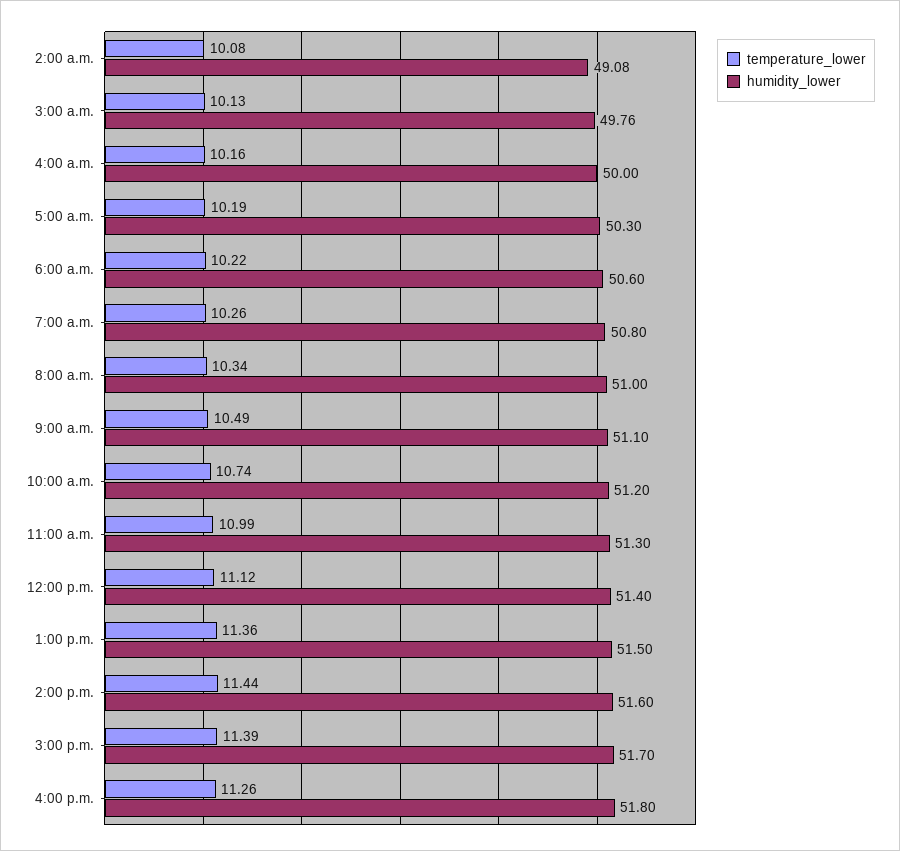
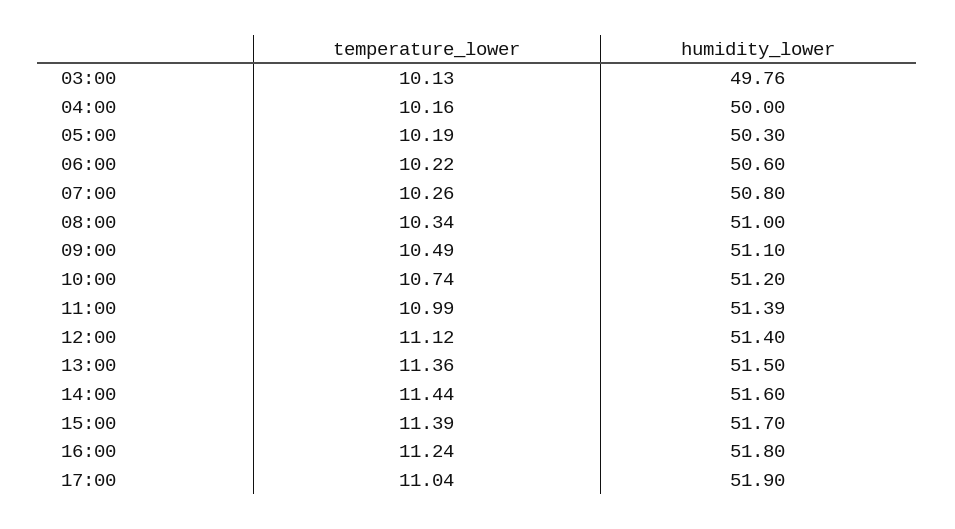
temperature_lower, 2:00 a.m.: 10.08 -> none
humidity_lower, 2:00 a.m.: 49.08 -> none
humidity_lower, 11:00 a.m.: 51.3 -> 51.39
temperature_lower, 4:00 p.m.: 11.26 -> 11.24
temperature_lower, 17:00: none -> 11.04
humidity_lower, 17:00: none -> 51.9

